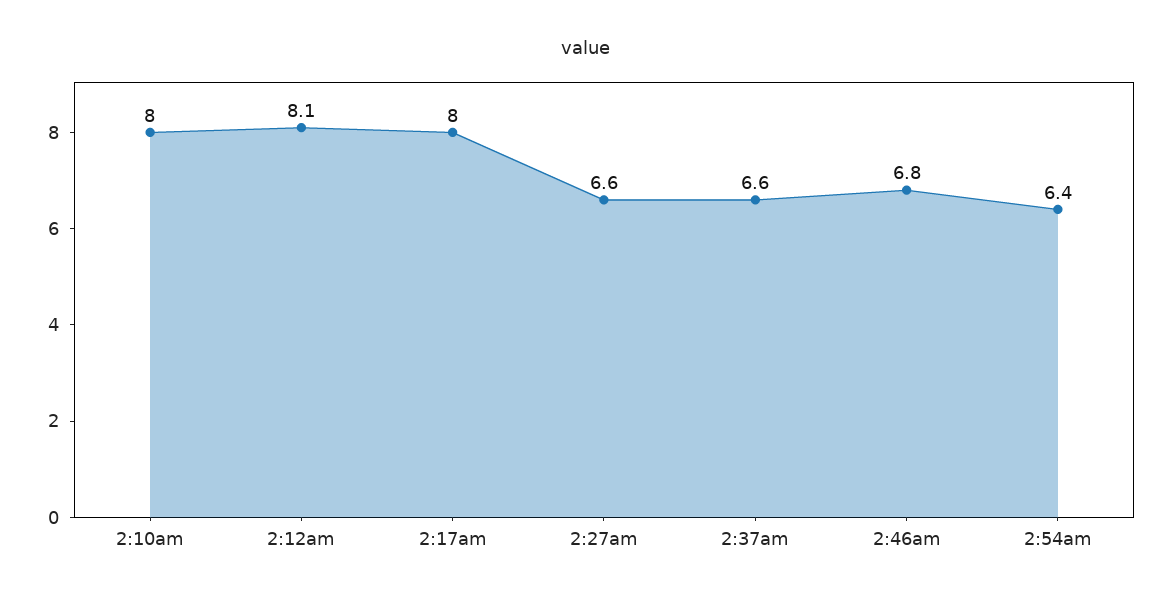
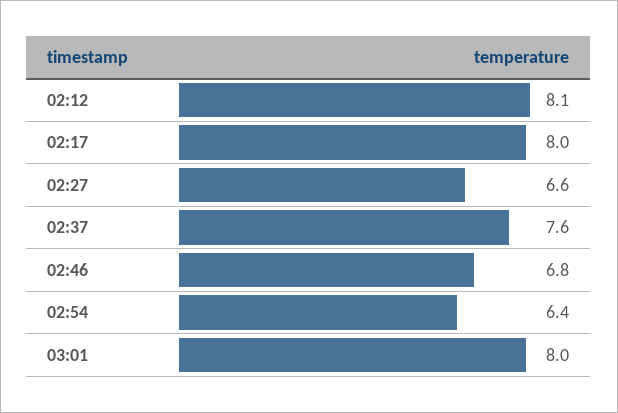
2:10am: 8 -> none
2:37am: 6.6 -> 7.6
03:01: none -> 8

